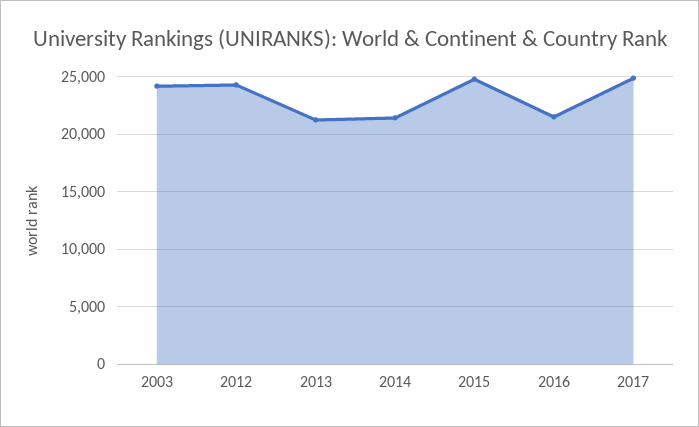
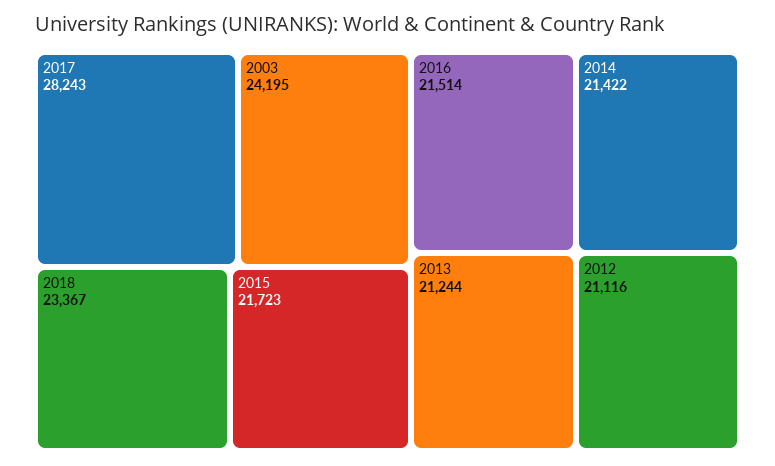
2012: 24000 -> 21116
2015: 25000 -> 21723
2017: 25000 -> 28243
2018: none -> 23367

